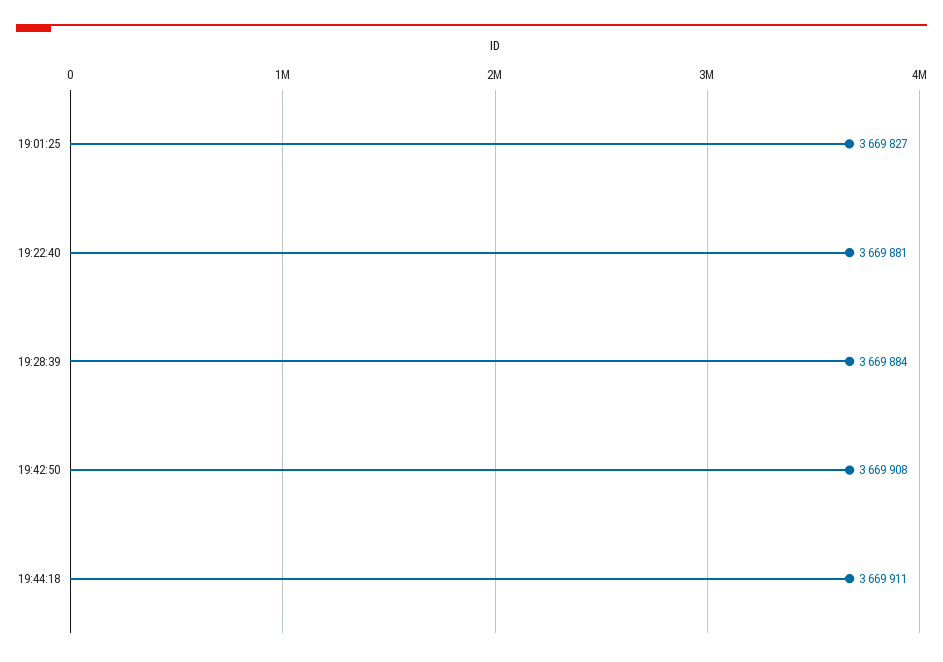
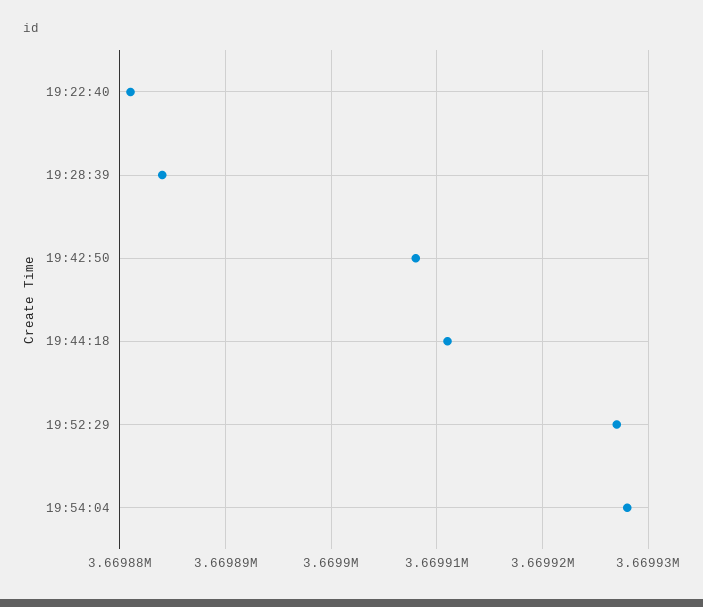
19:01:25: 3669827 -> none
19:52:29: none -> 3669927
19:54:04: none -> 3669928

